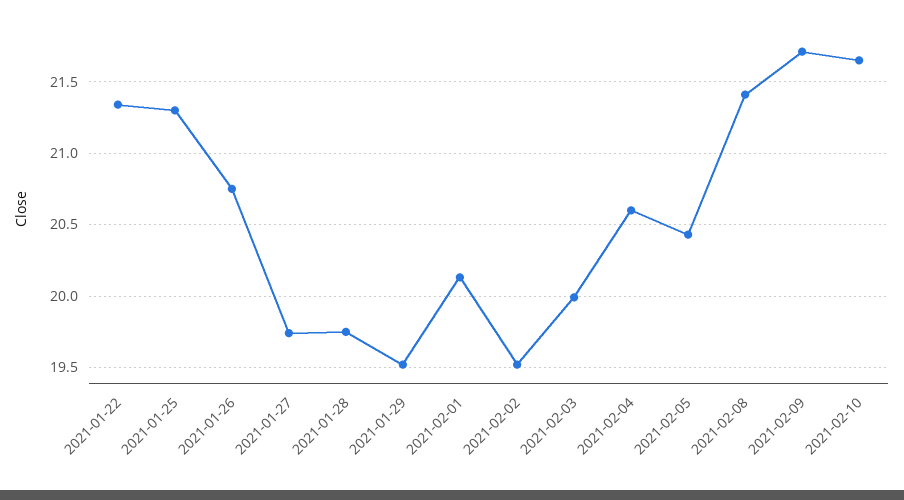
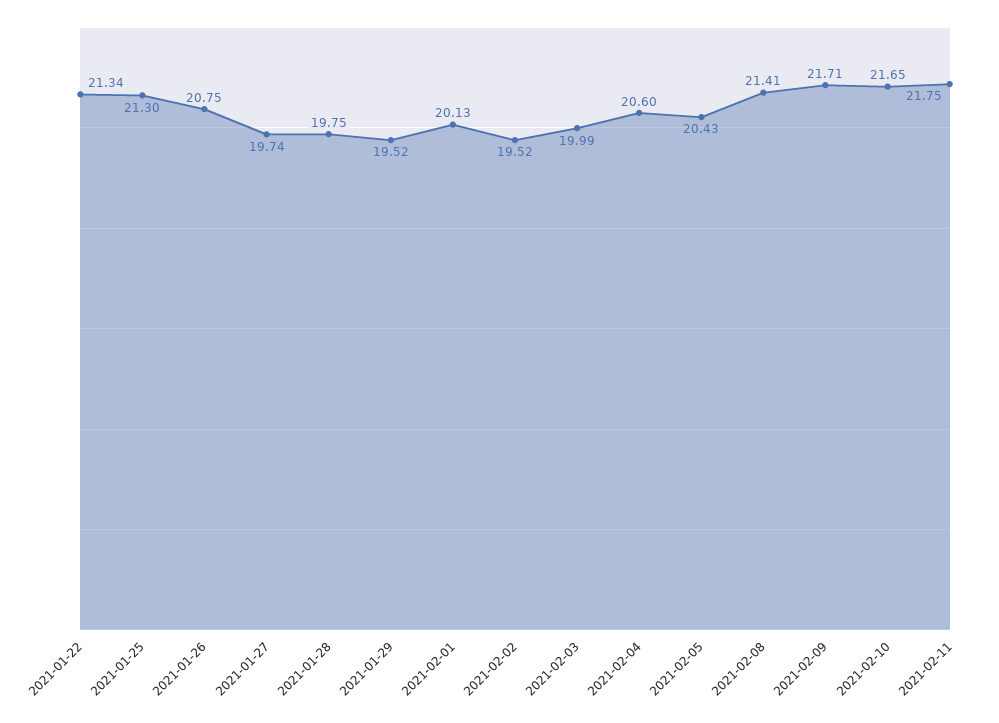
2021-02-11: none -> 21.75

